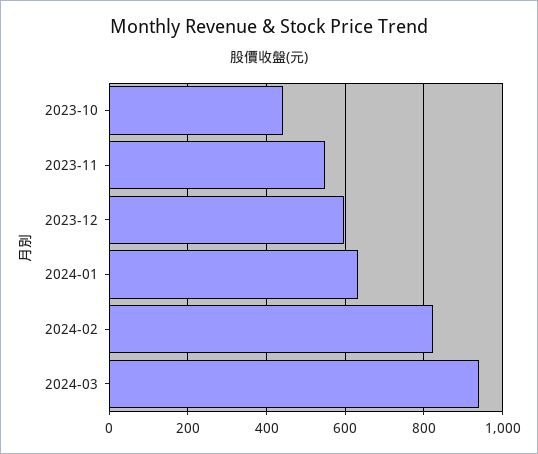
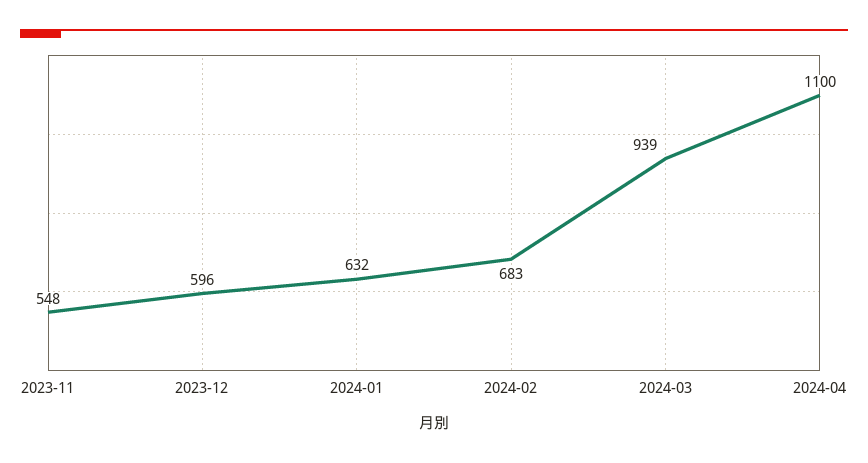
2023-10: 440 -> none
2024-02: 820 -> 683
2024-04: none -> 1100

